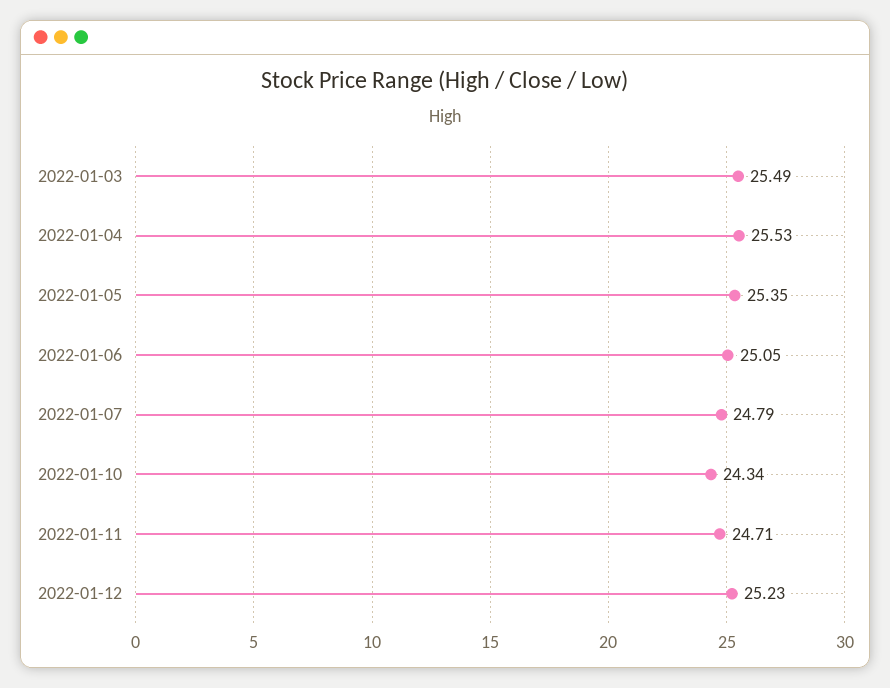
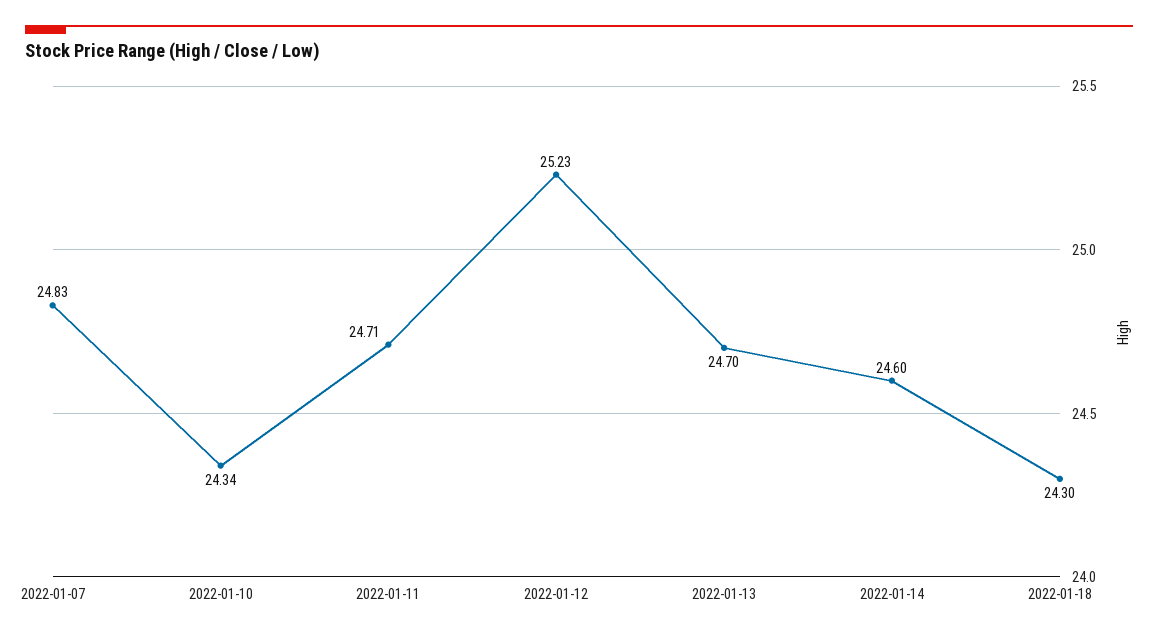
2022-01-03: 25.49 -> none
2022-01-04: 25.53 -> none
2022-01-05: 25.35 -> none
2022-01-06: 25.05 -> none
2022-01-07: 24.79 -> 24.83
2022-01-13: none -> 24.7
2022-01-14: none -> 24.6
2022-01-18: none -> 24.3

